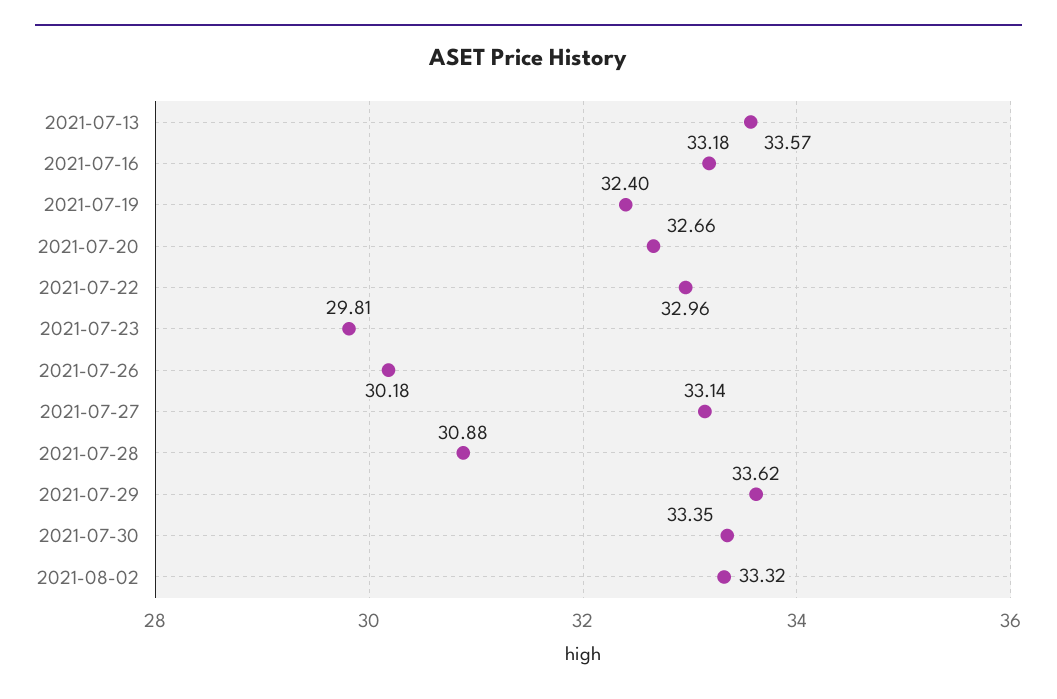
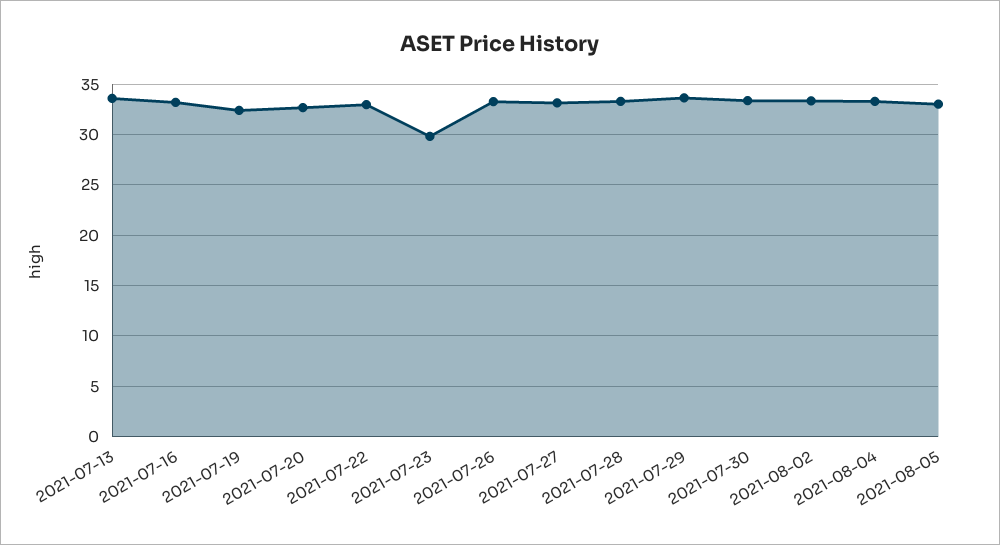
2021-07-26: 30.18 -> 33
2021-07-28: 30.88 -> 33
2021-08-04: none -> 33
2021-08-05: none -> 33

